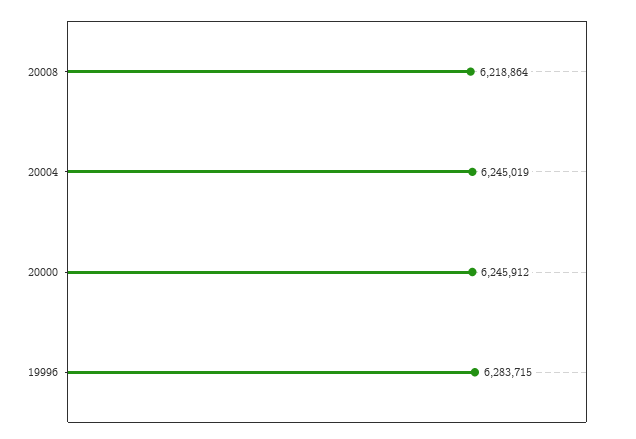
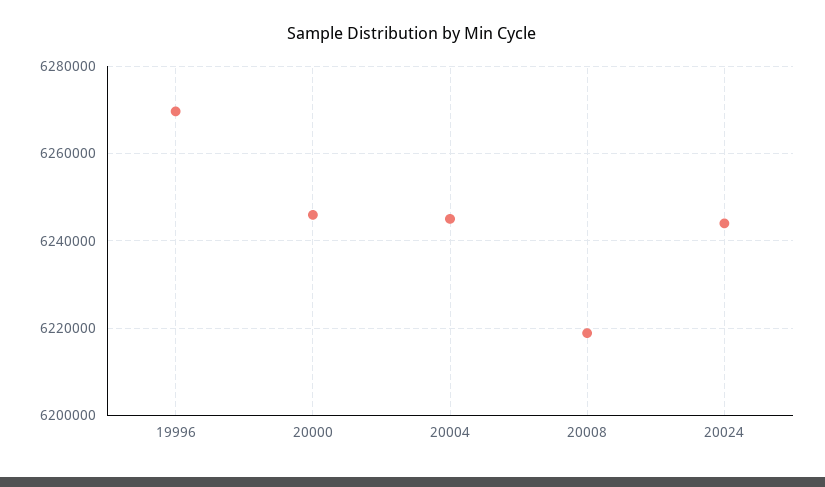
19996: 6283715 -> 6270000
20024: none -> 6244000

